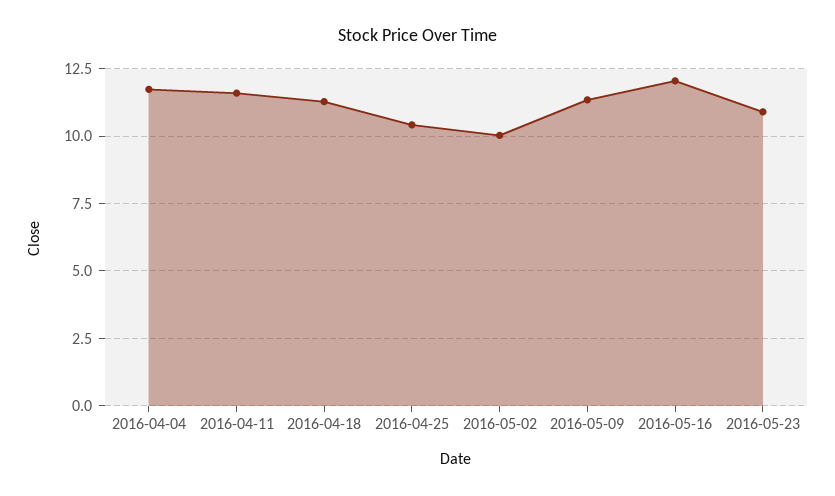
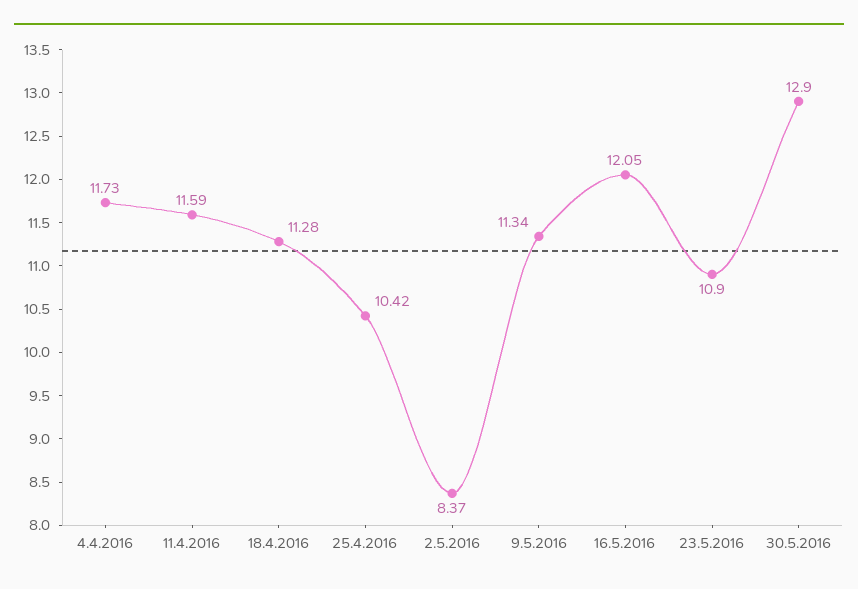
2016-05-02: 10 -> 8.37
30.5.2016: none -> 12.9

